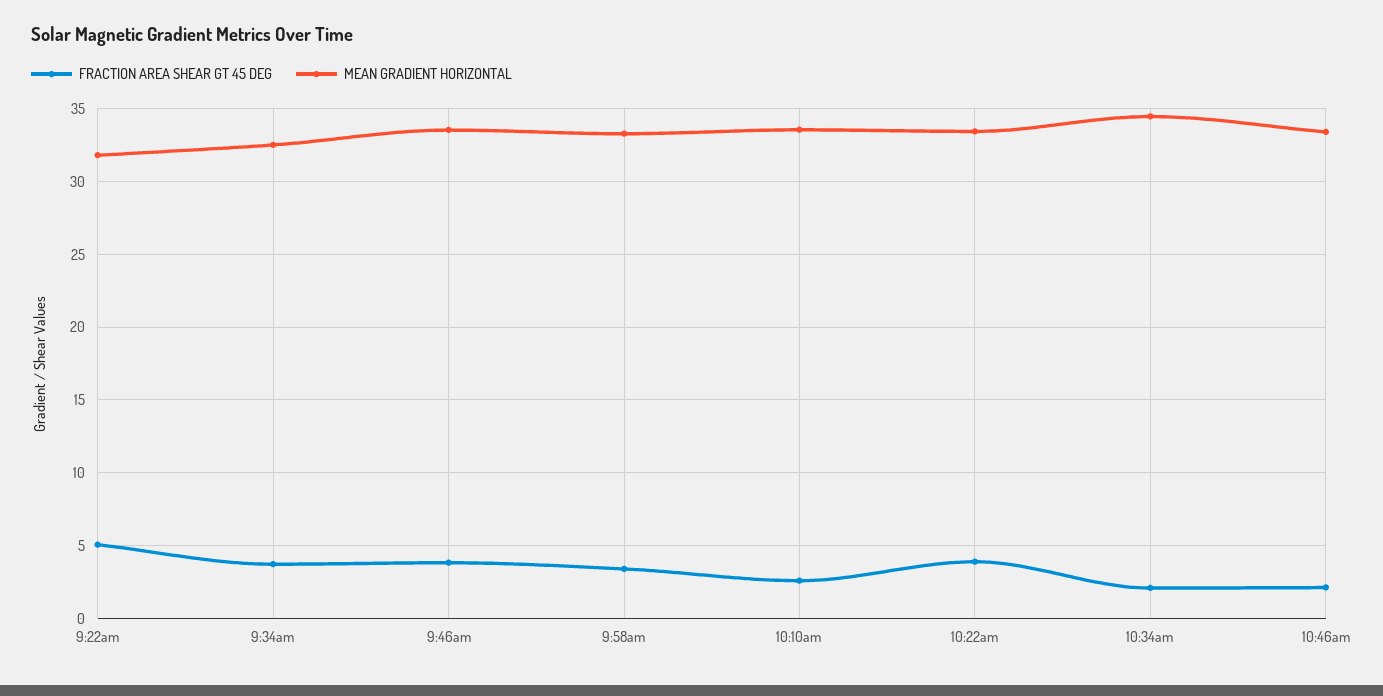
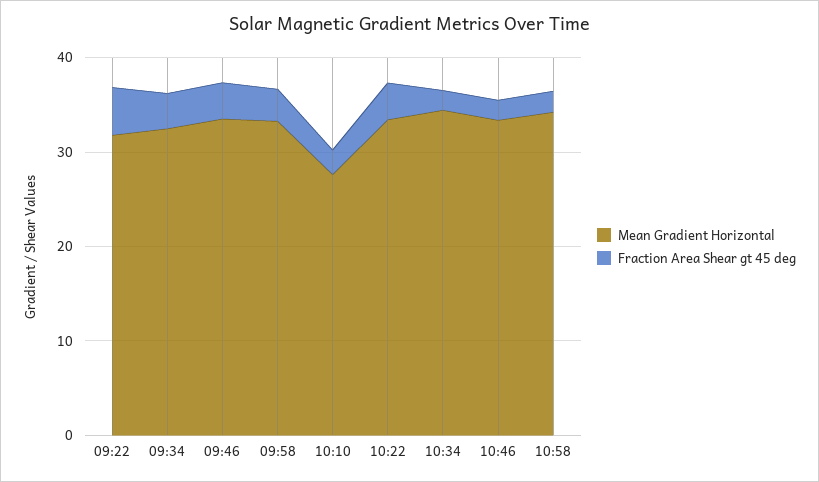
MEAN GRADIENT HORIZONTAL, 10:10am: 33.5 -> 28
MEAN GRADIENT HORIZONTAL, 10:58: none -> 34
FRACTION AREA SHEAR GT 45 DEG, 10:58: none -> 2

